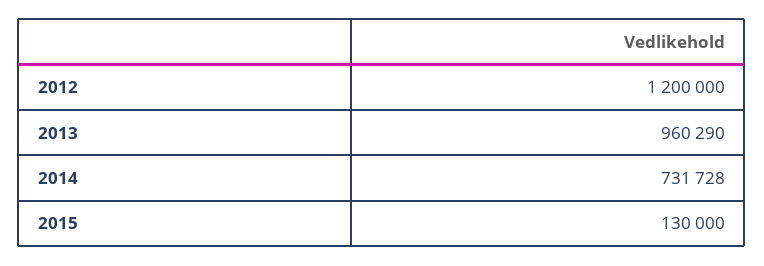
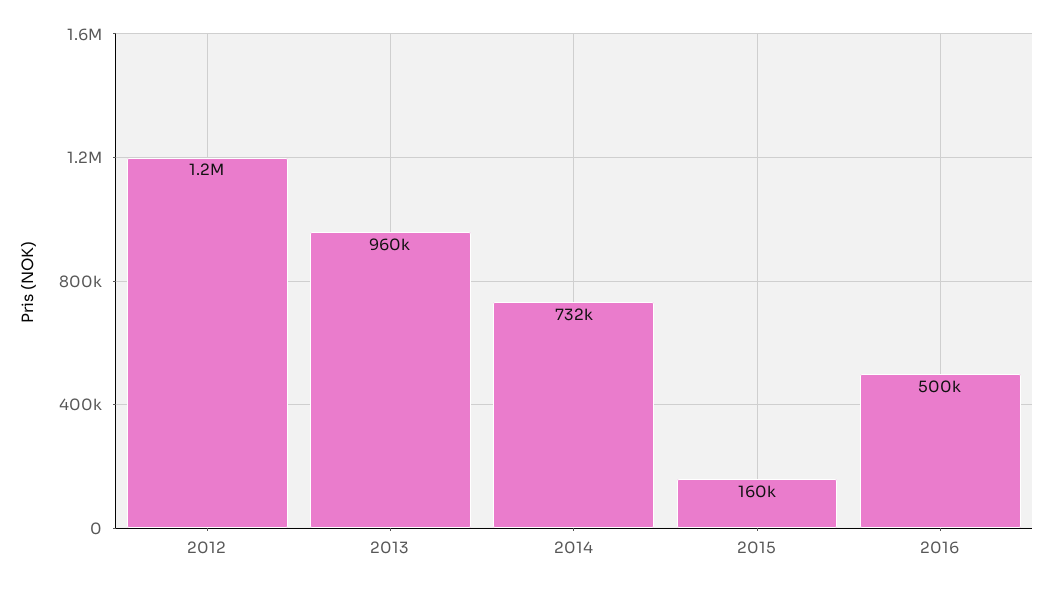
2015: 130000 -> 160000
2016: none -> 500000

